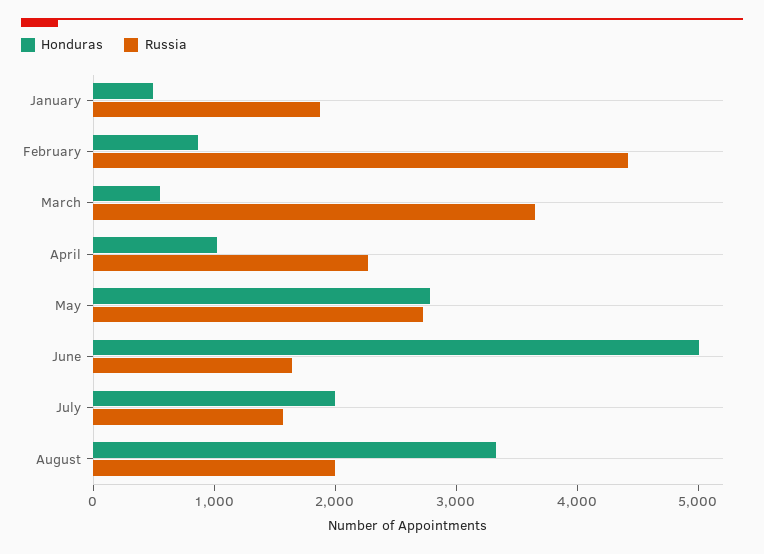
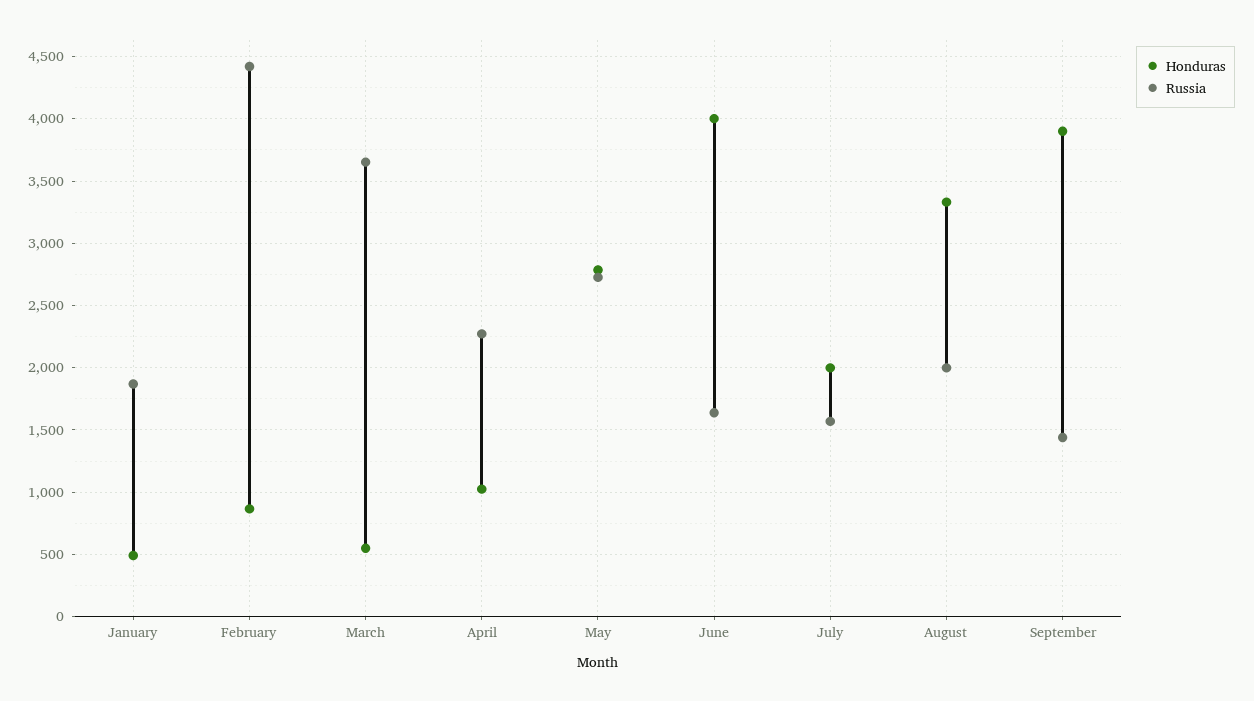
Honduras, June: 5000 -> 4000
Honduras, September: none -> 3900
Russia, September: none -> 1450

